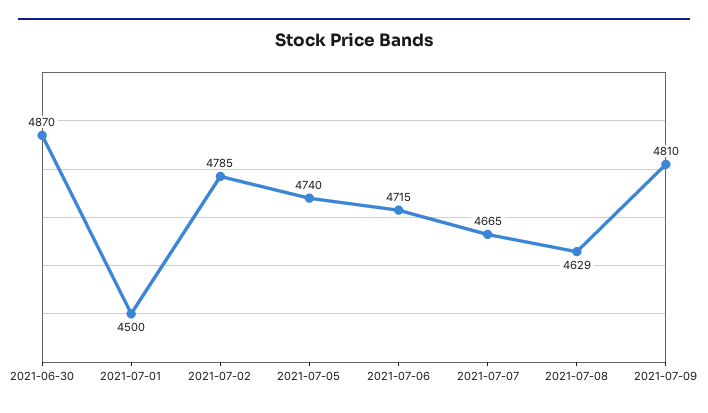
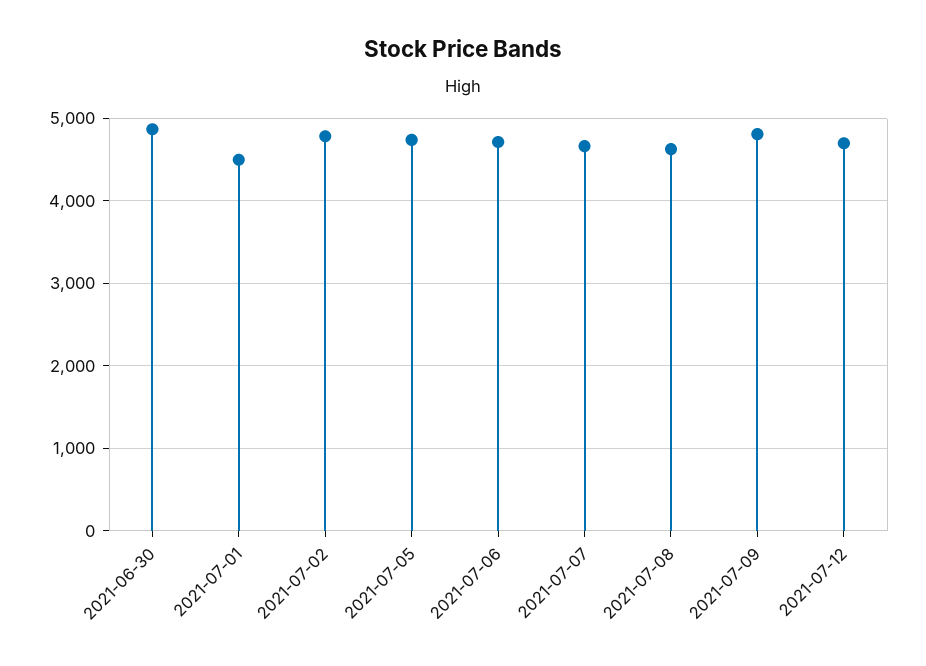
2021-07-12: none -> 4700

